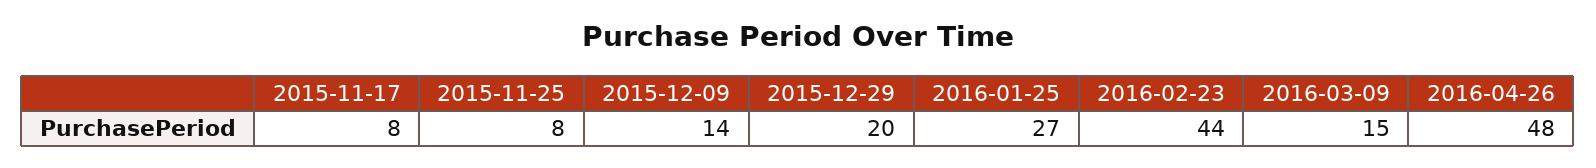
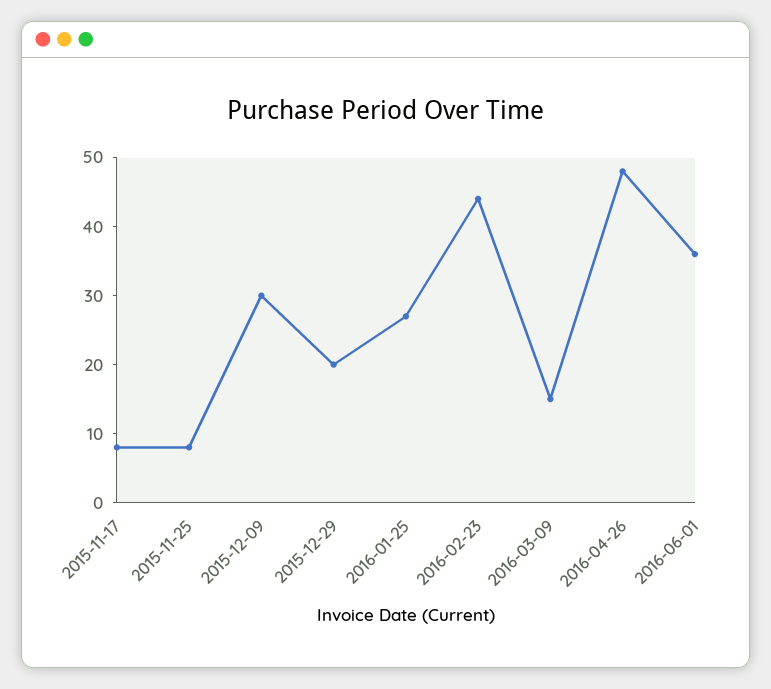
2015-12-09: 14 -> 30
2016-06-01: none -> 35

